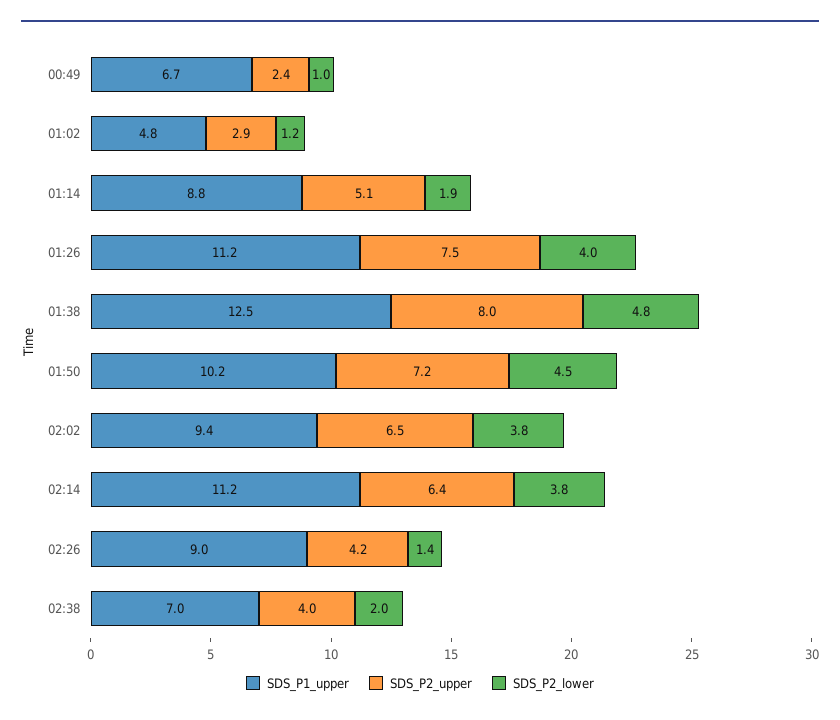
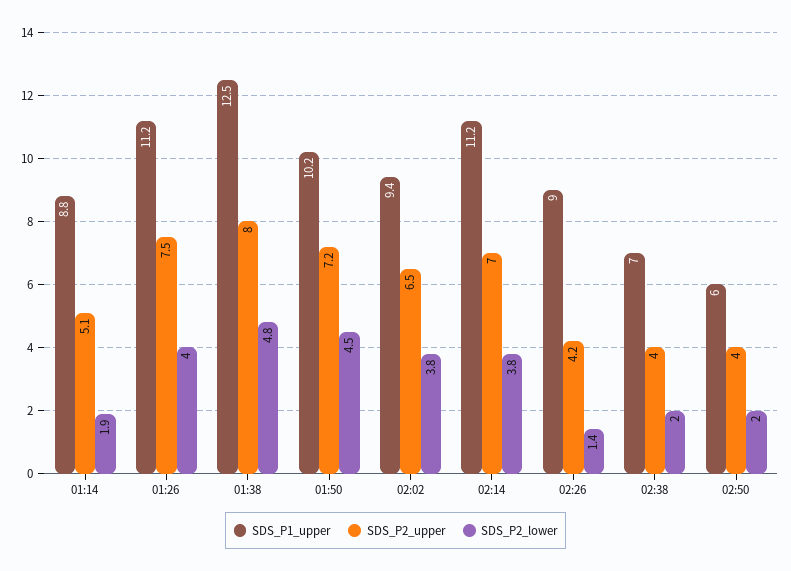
SDS_P1_upper, 00:49: 6.7 -> none
SDS_P2_upper, 00:49: 2.4 -> none
SDS_P2_lower, 00:49: 1 -> none
SDS_P1_upper, 01:02: 4.8 -> none
SDS_P2_upper, 01:02: 2.9 -> none
SDS_P2_lower, 01:02: 1.2 -> none
SDS_P2_upper, 02:14: 6.4 -> 7
SDS_P1_upper, 02:50: none -> 6
SDS_P2_upper, 02:50: none -> 4
SDS_P2_lower, 02:50: none -> 2

